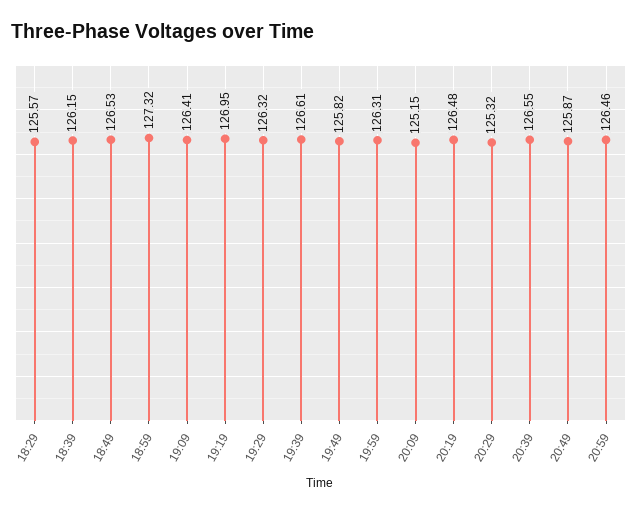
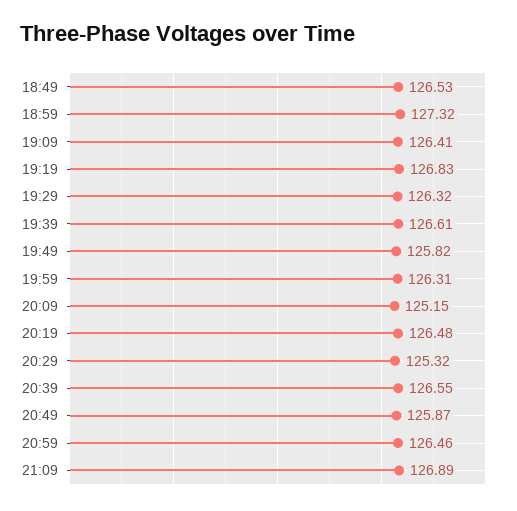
18:29: 125.57 -> none
18:39: 126.15 -> none
19:19: 126.95 -> 126.83
21:09: none -> 126.89

